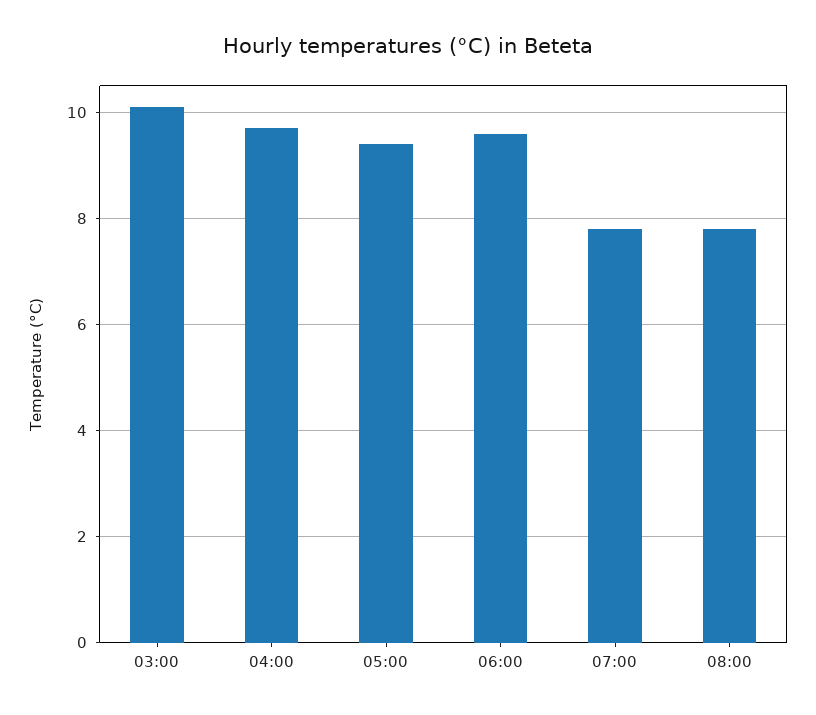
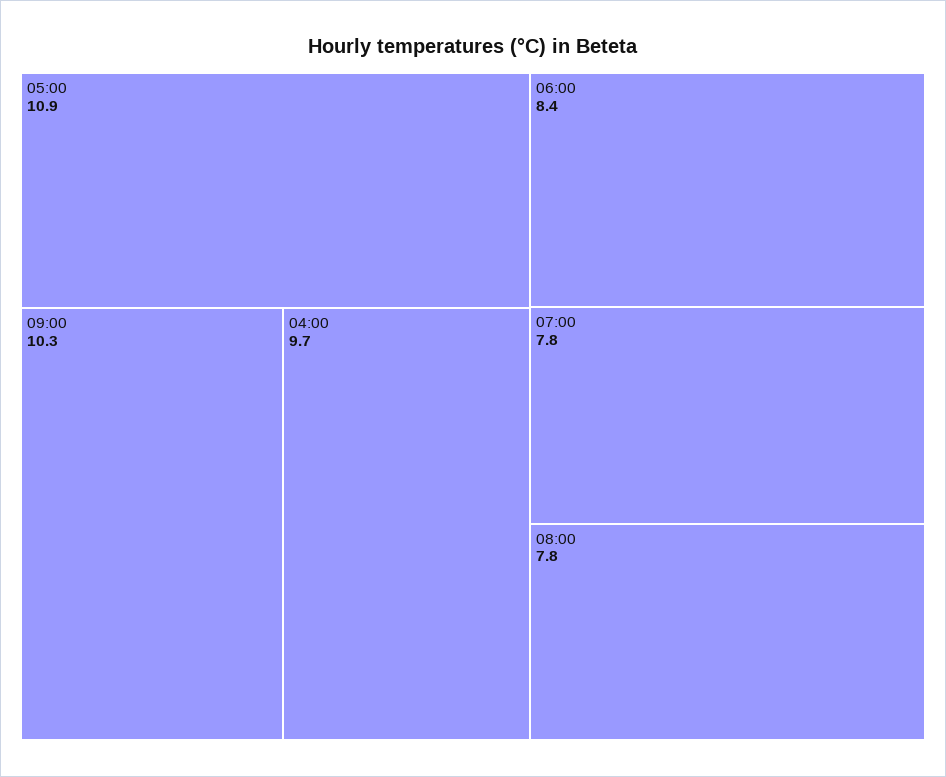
03:00: 10 -> none
05:00: 9.5 -> 10.9
06:00: 9.5 -> 8.4
09:00: none -> 10.3

